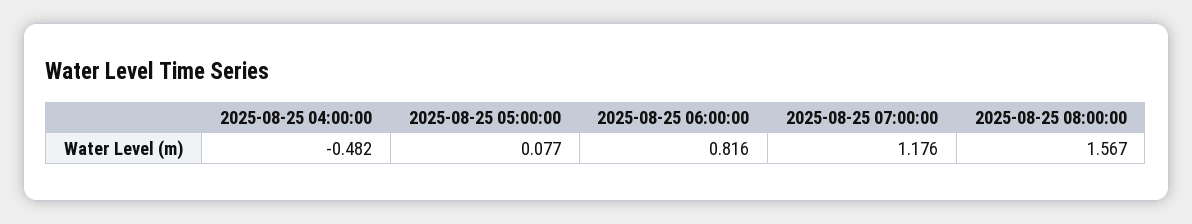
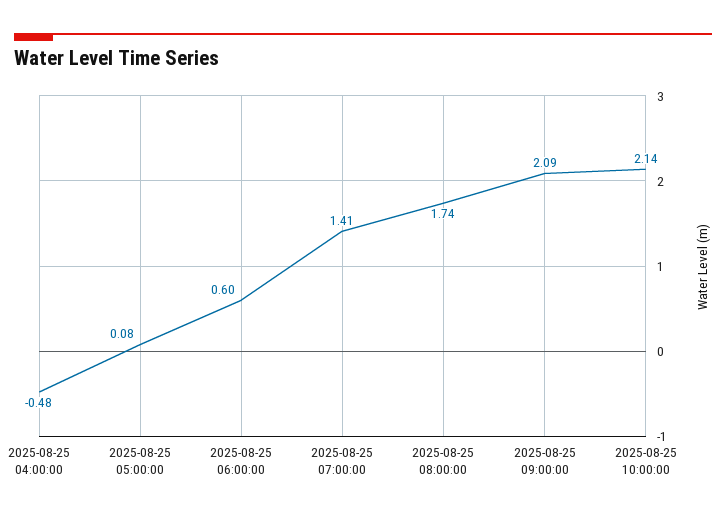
2025-08-25 06:00:00: 0.816 -> 0.6
2025-08-25 07:00:00: 1.176 -> 1.41
2025-08-25 08:00:00: 1.567 -> 1.74
2025-08-25 09:00:00: none -> 2.09
2025-08-25 10:00:00: none -> 2.14

